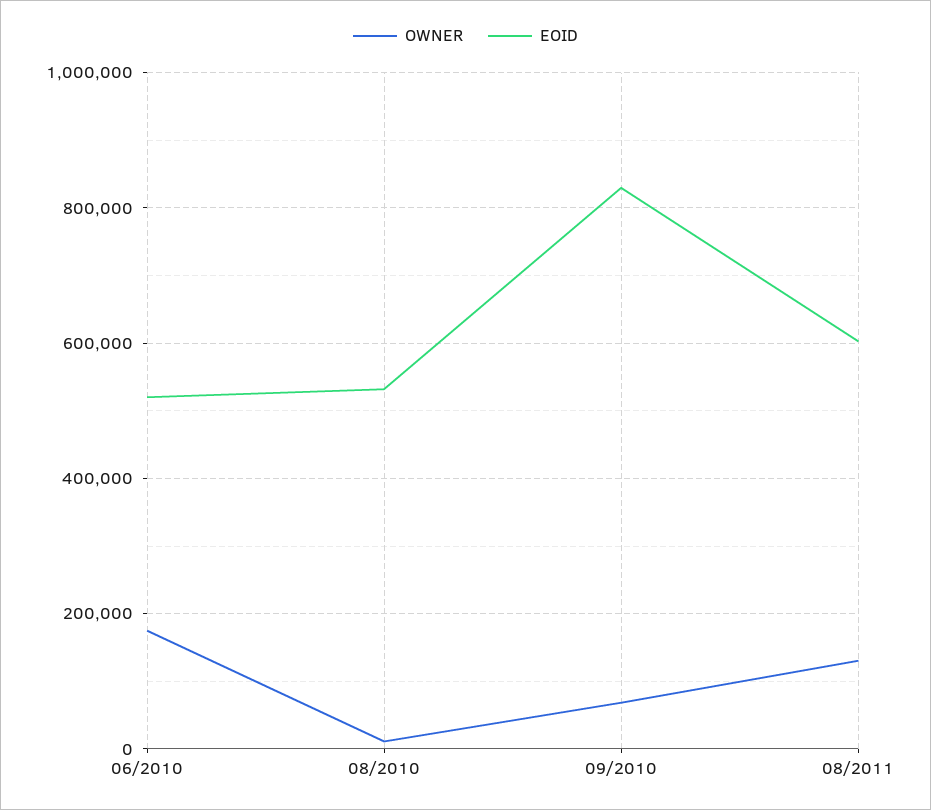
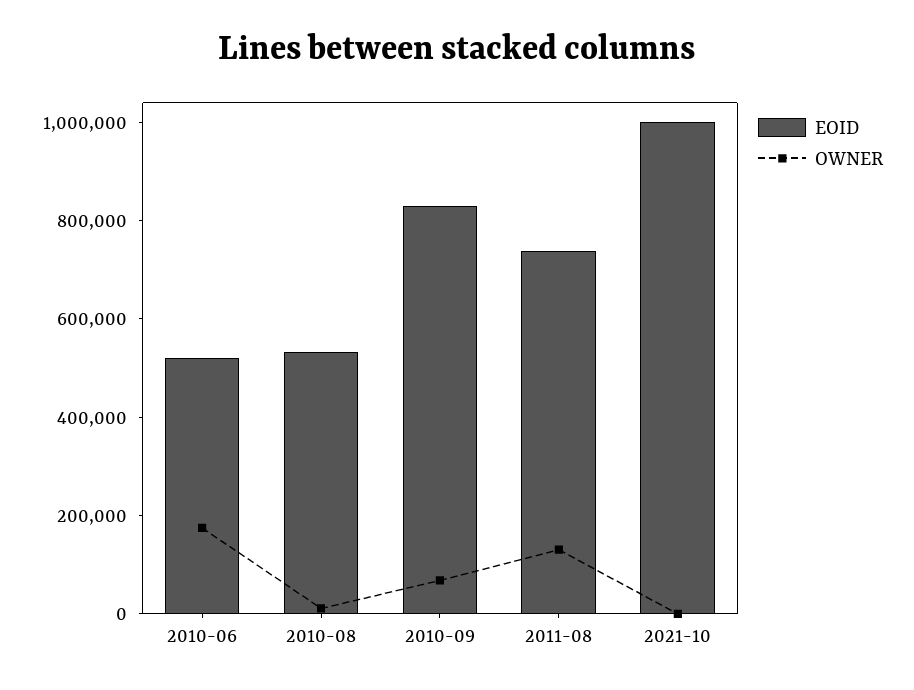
EOID, 08/2011: 600000 -> 750000
EOID, 2021-10: none -> 1000000
OWNER, 2021-10: none -> 0

